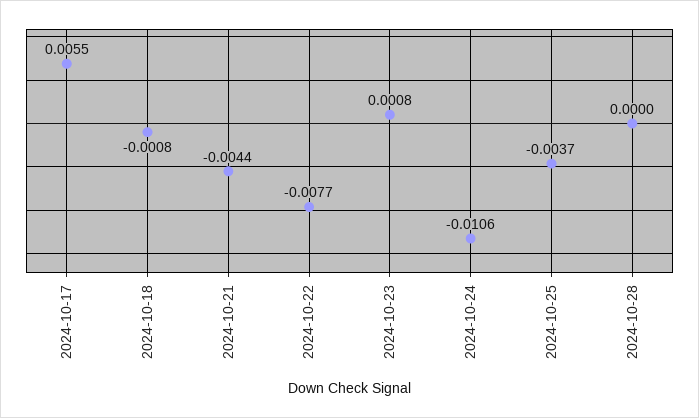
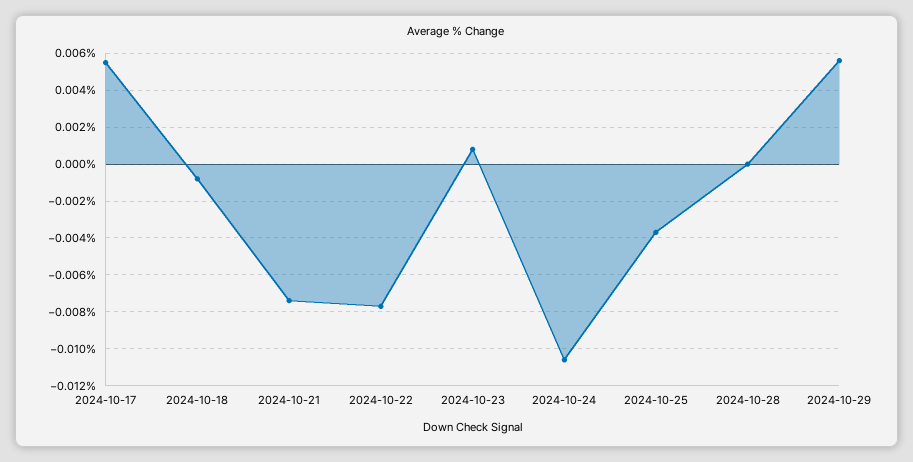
2024-10-21: -0.0044 -> -0.0075
2024-10-29: none -> 0.0055

